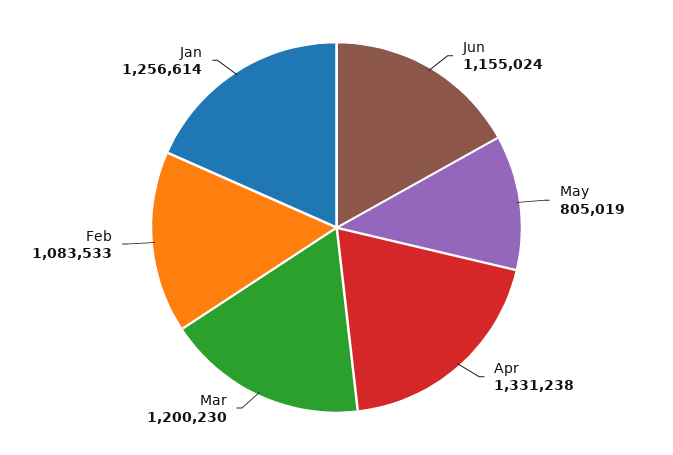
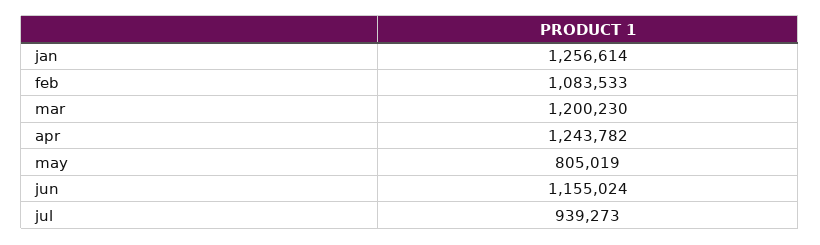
Apr: 1331238 -> 1243782
jul: none -> 939273

